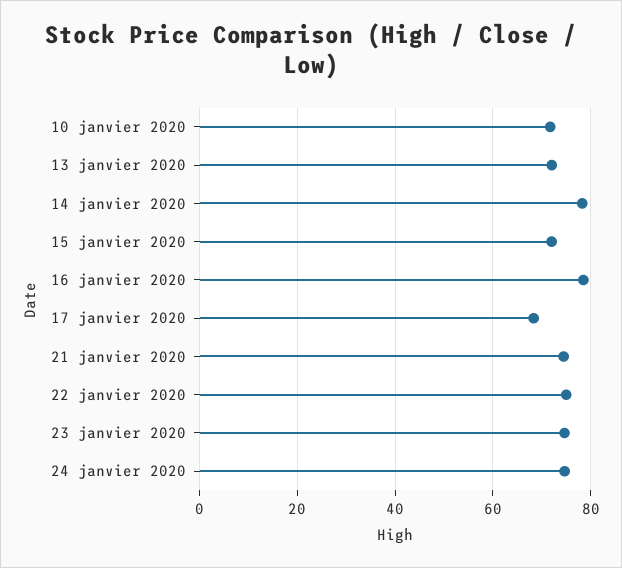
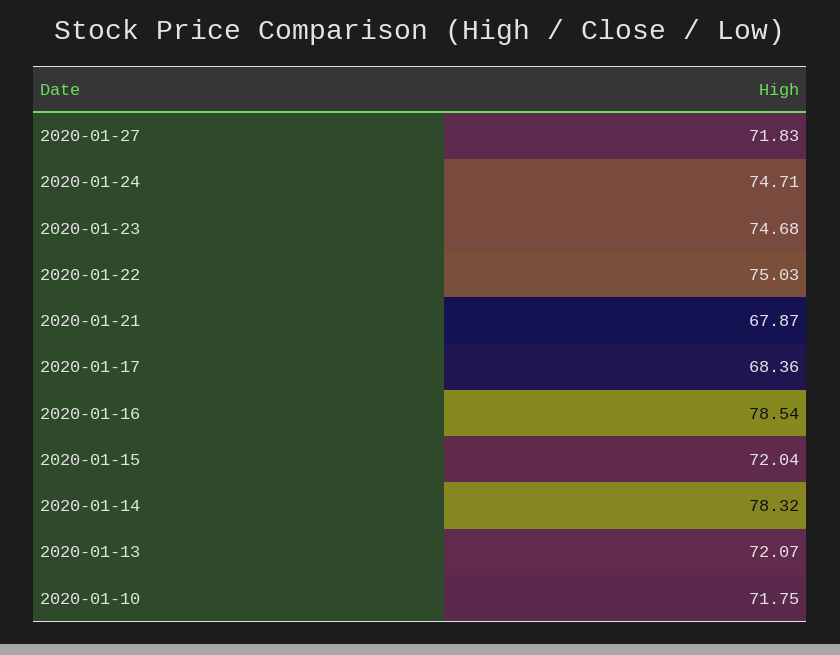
21 janvier 2020: 74 -> 67.87
2020-01-27: none -> 71.83

